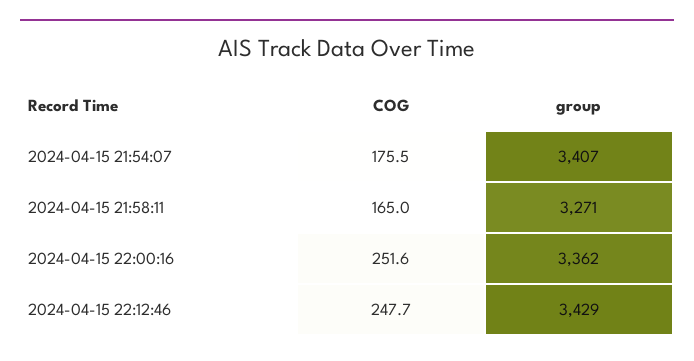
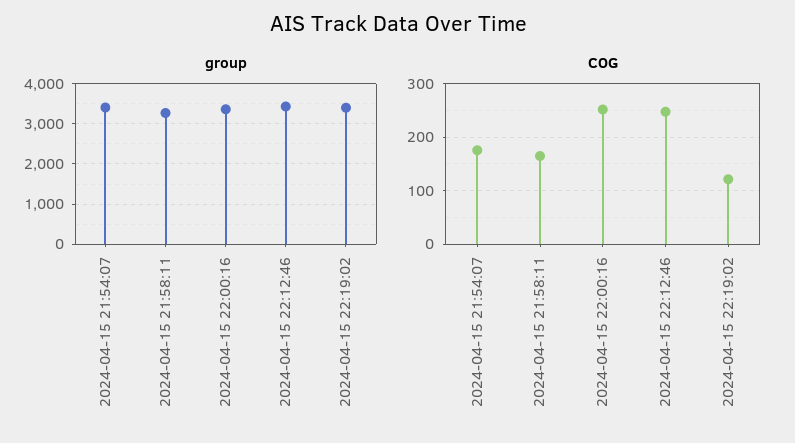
group, 2024-04-15 22:19:02: none -> 3400
COG, 2024-04-15 22:19:02: none -> 120

